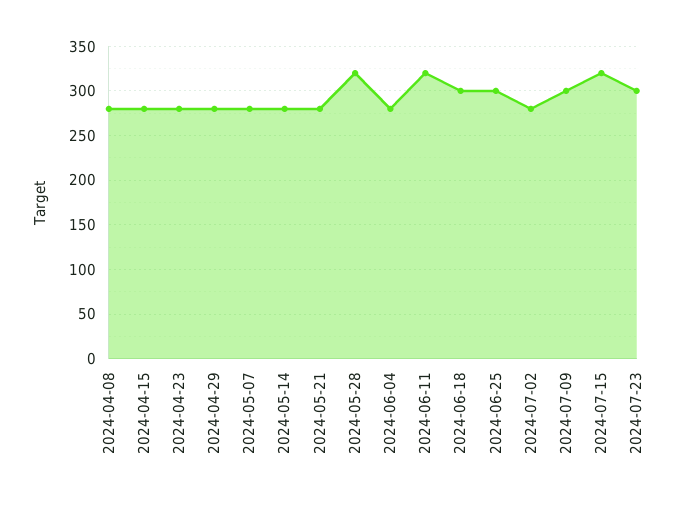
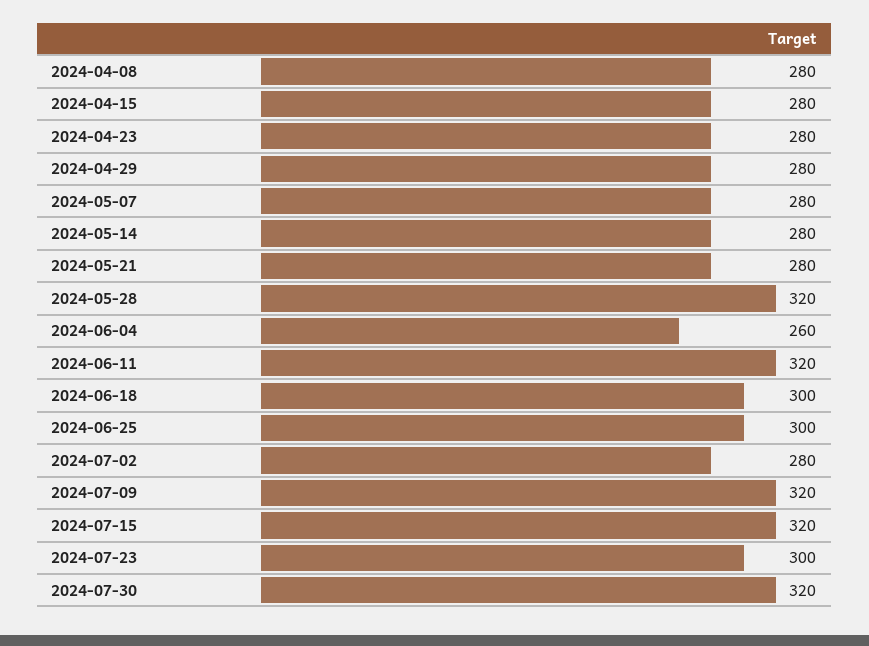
2024-06-04: 280 -> 260
2024-07-09: 300 -> 320
2024-07-30: none -> 320

